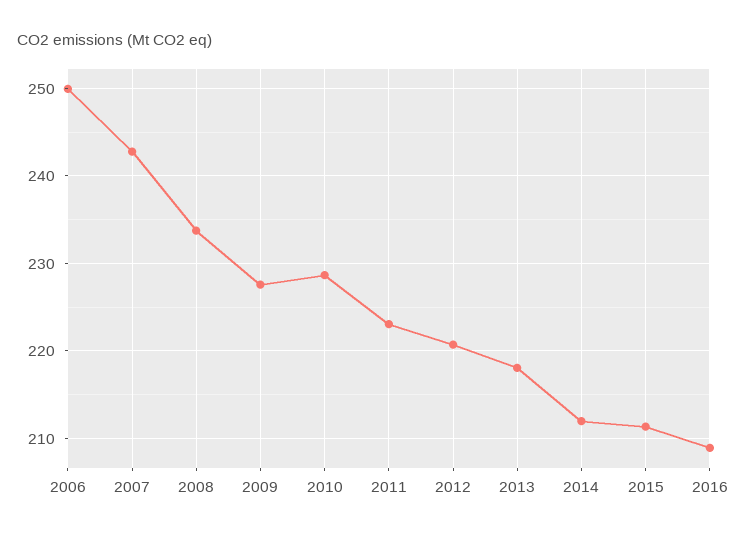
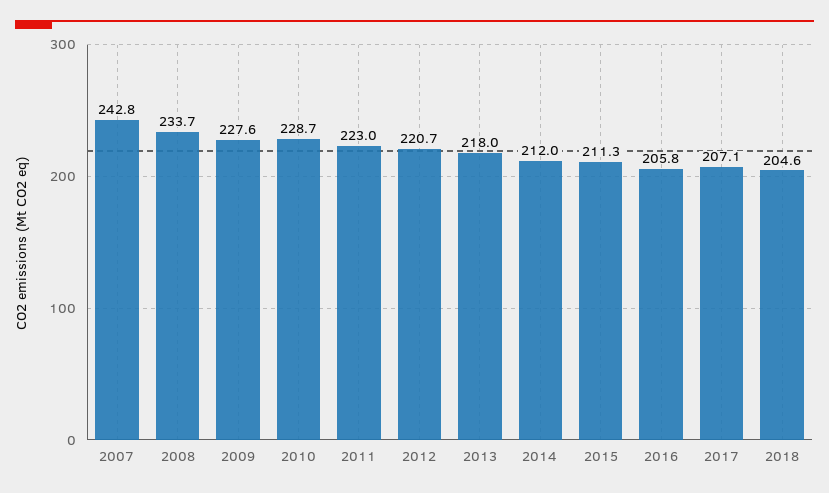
2006: 250 -> none
2016: 209 -> 205.8
2017: none -> 207.1
2018: none -> 204.6

